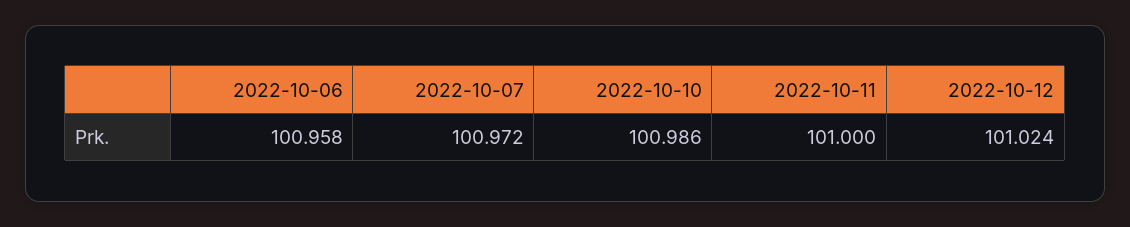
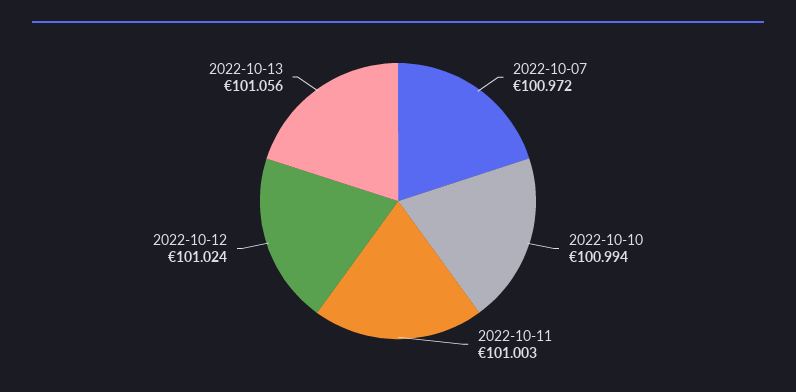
2022-10-06: 100.958 -> none
2022-10-10: 100.986 -> 100.994
2022-10-11: 101 -> 101.003
2022-10-13: none -> 101.056

